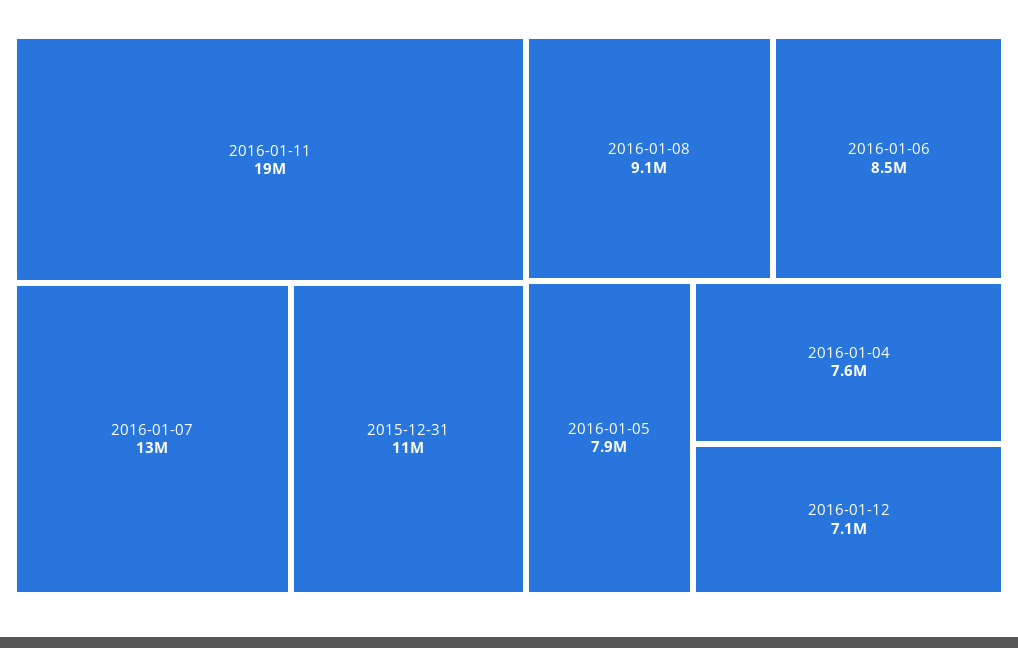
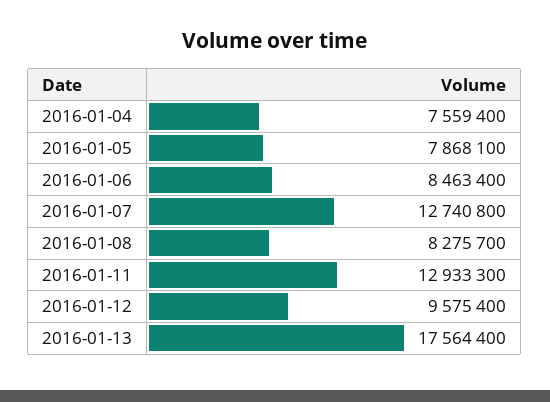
2016-01-11: 19000000 -> 12933300
2015-12-31: 11000000 -> none
2016-01-08: 9100000 -> 8275700
2016-01-12: 7100000 -> 9575400
2016-01-13: none -> 17564400

